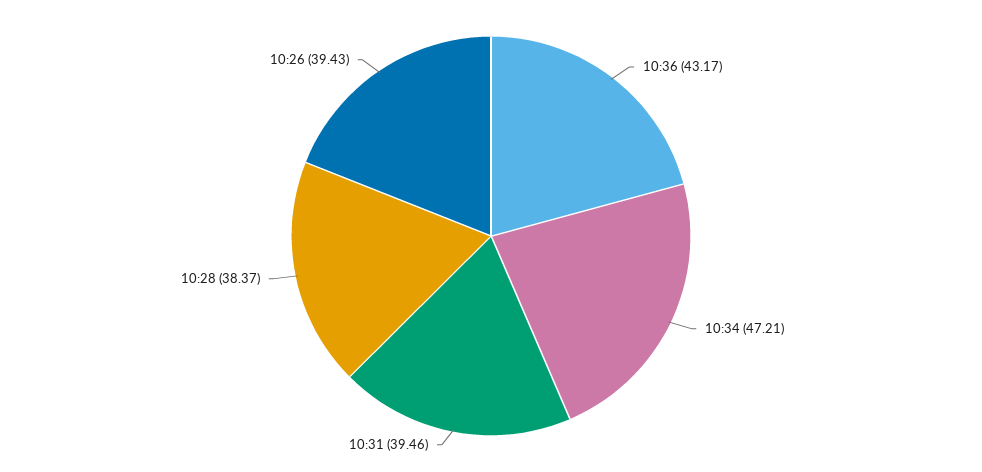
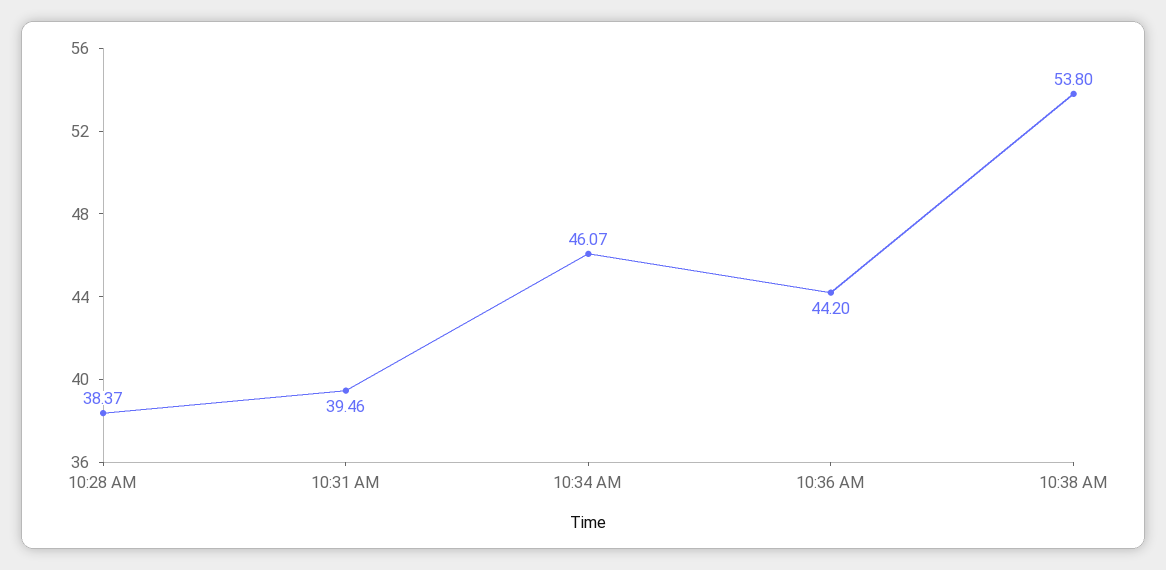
10:36: 43.17 -> 44.2
10:34: 47.21 -> 46.07
10:26: 39.43 -> none
10:38 AM: none -> 53.8

